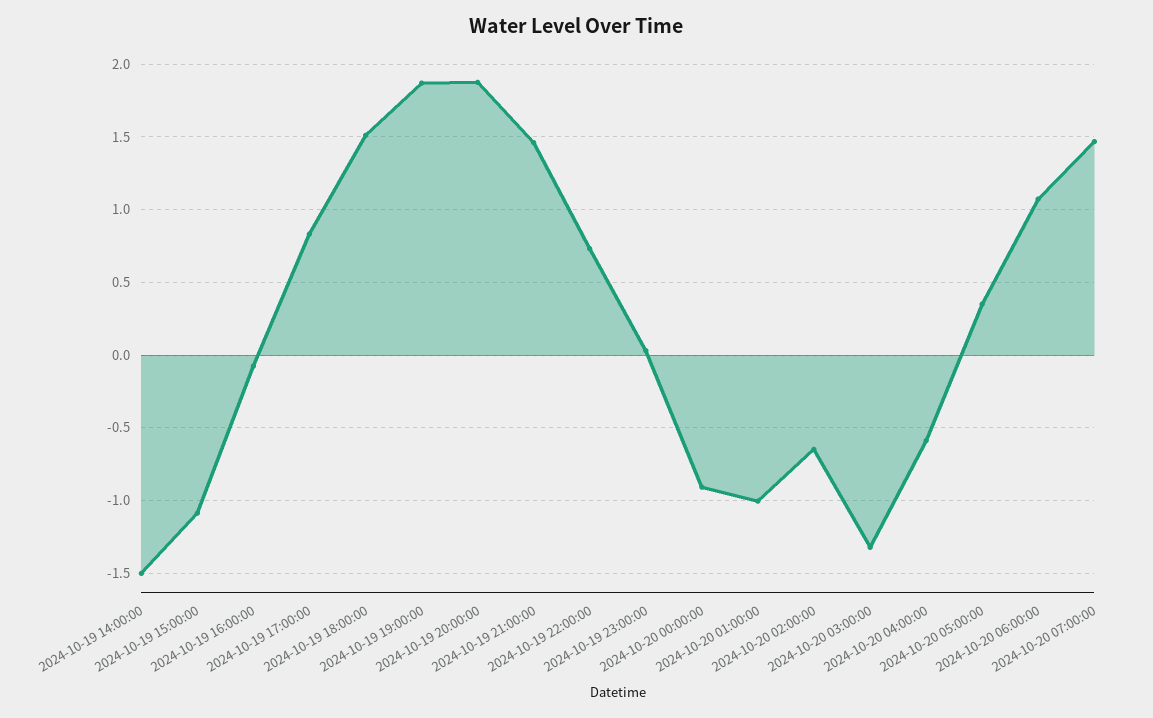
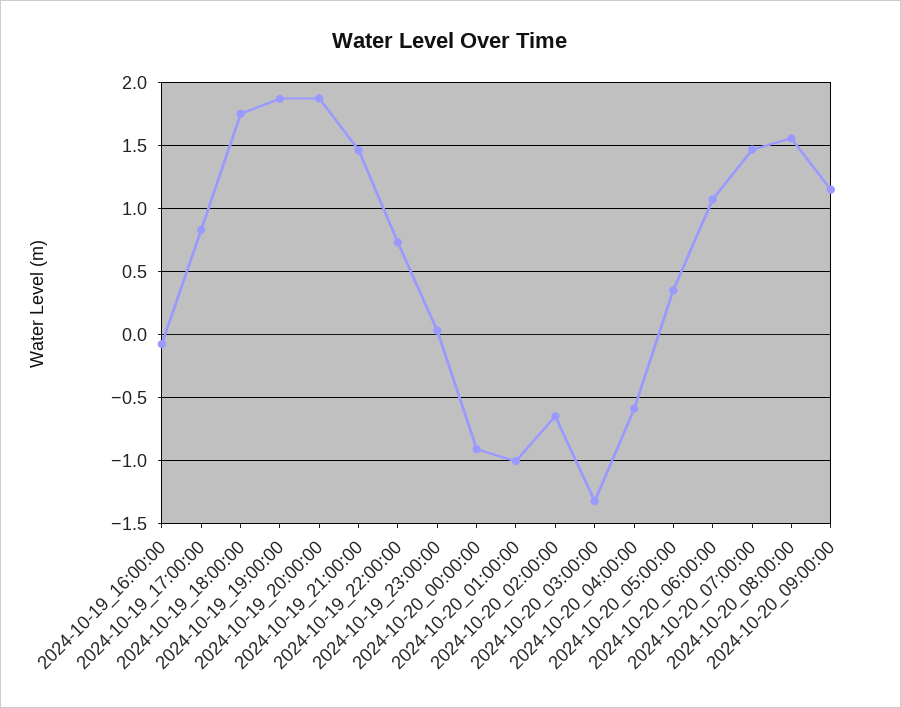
2024-10-19 14:00:00: -1.5 -> none
2024-10-19 15:00:00: -1.1 -> none
2024-10-19 18:00:00: 1.5 -> 1.75
2024-10-20_08:00:00: none -> 1.55
2024-10-20_09:00:00: none -> 1.15

